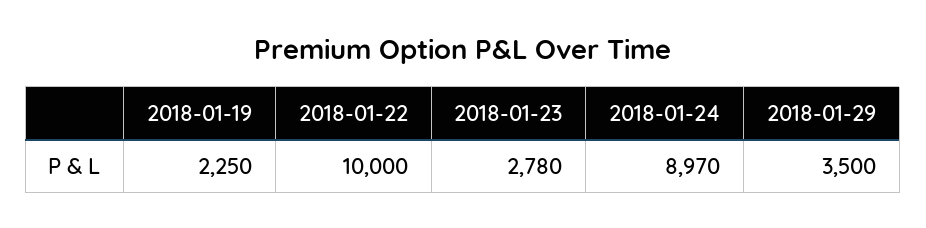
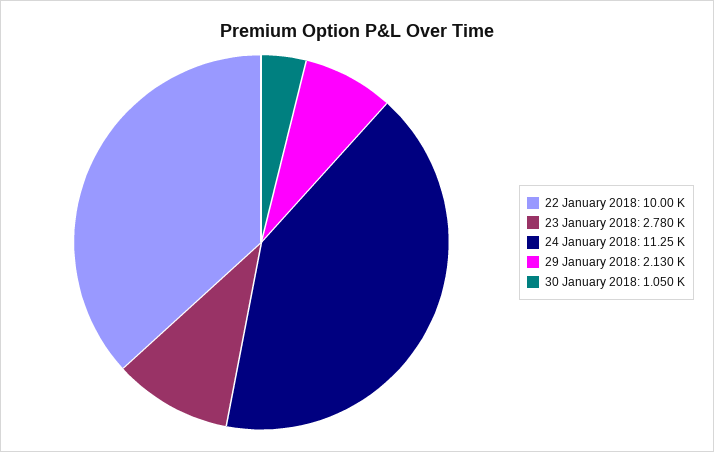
2018-01-19: 2250 -> none
2018-01-24: 8970 -> 11250
2018-01-29: 3500 -> 2130
30 January 2018: none -> 1050

